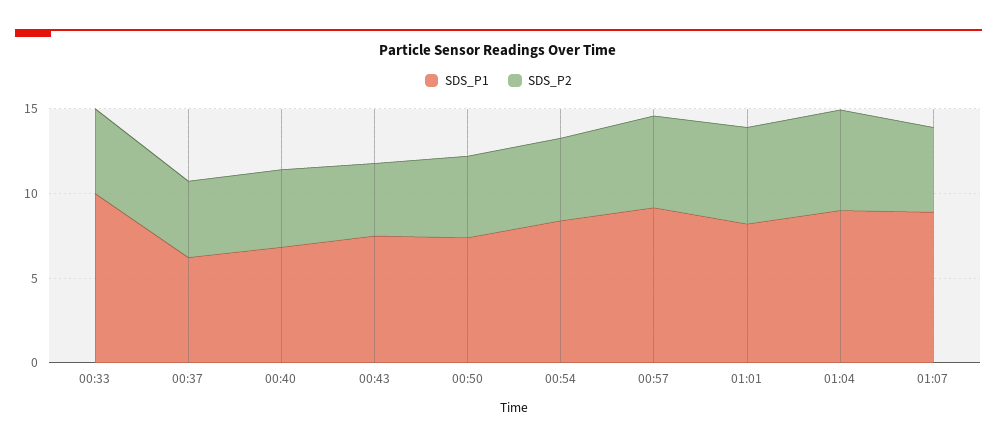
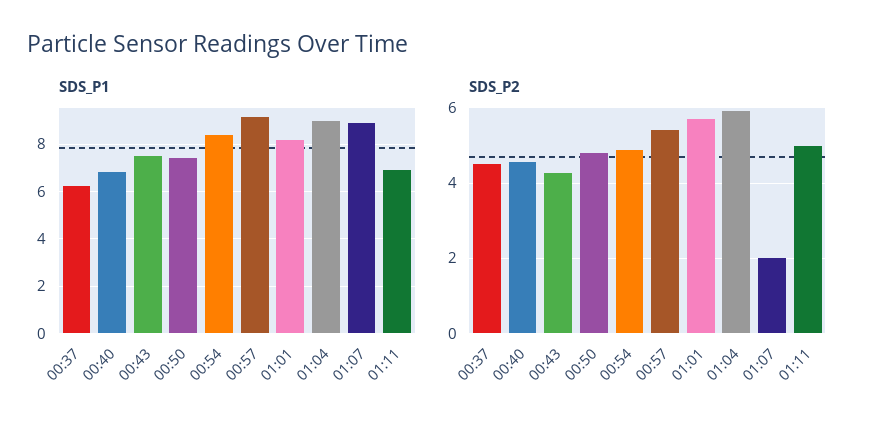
SDS_P1, 00:33: 10 -> none
SDS_P2, 00:33: 5 -> none
SDS_P2, 01:07: 5 -> 2
SDS_P1, 01:11: none -> 7
SDS_P2, 01:11: none -> 5

